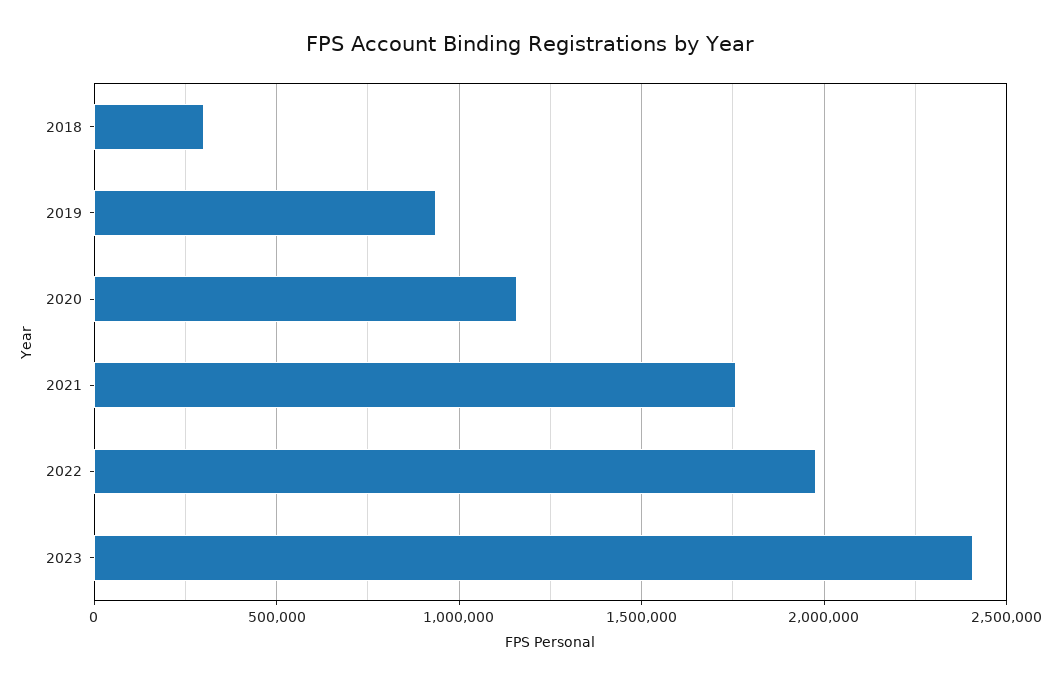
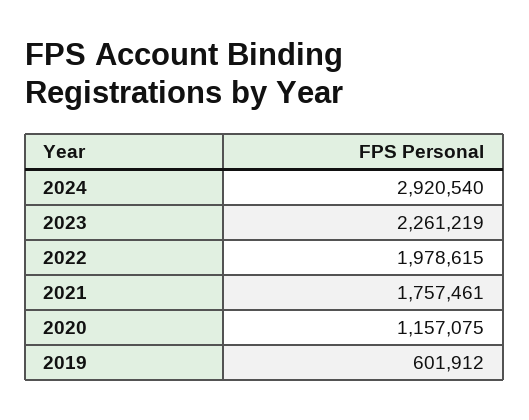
2018: 300000 -> none
2019: 950000 -> 601912
2023: 2400000 -> 2261219
2024: none -> 2920540

